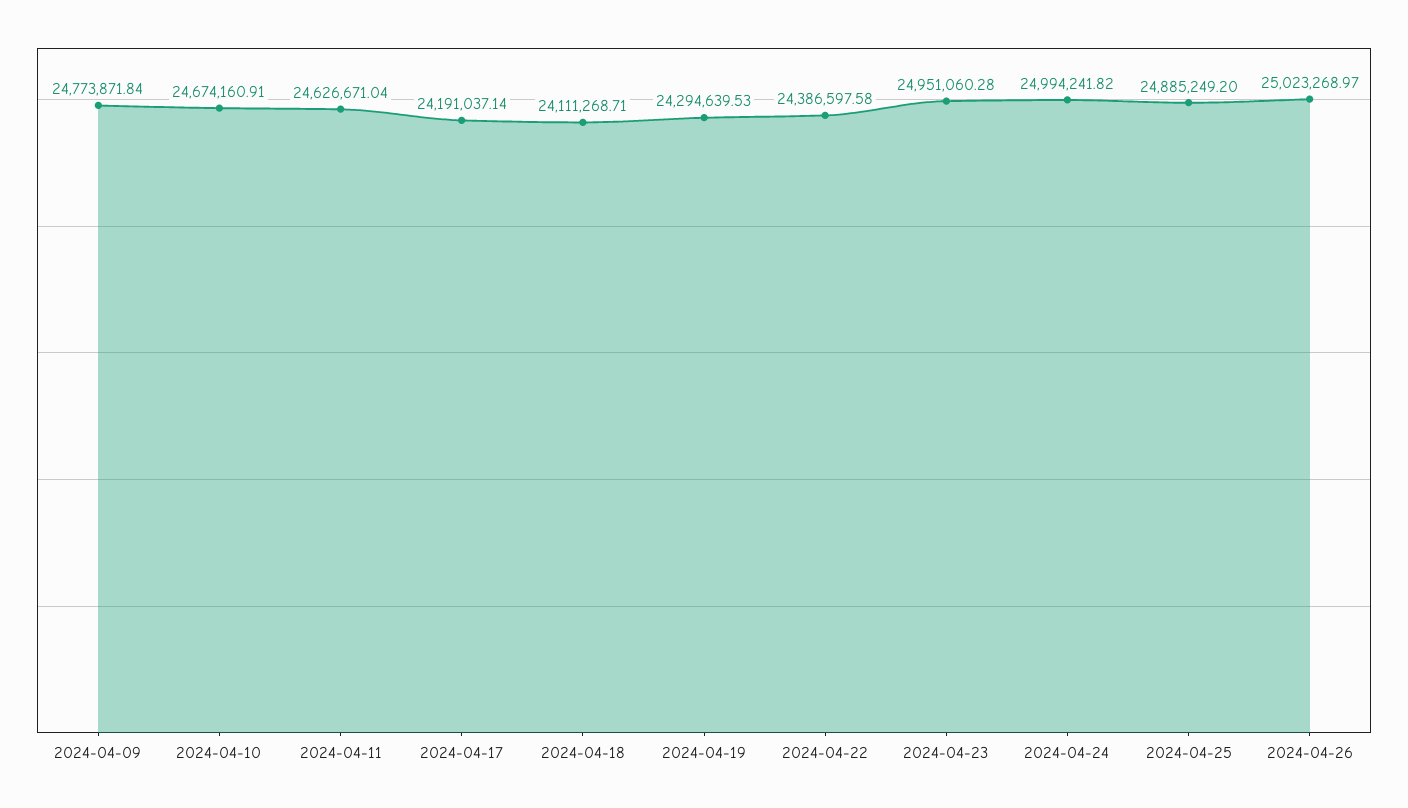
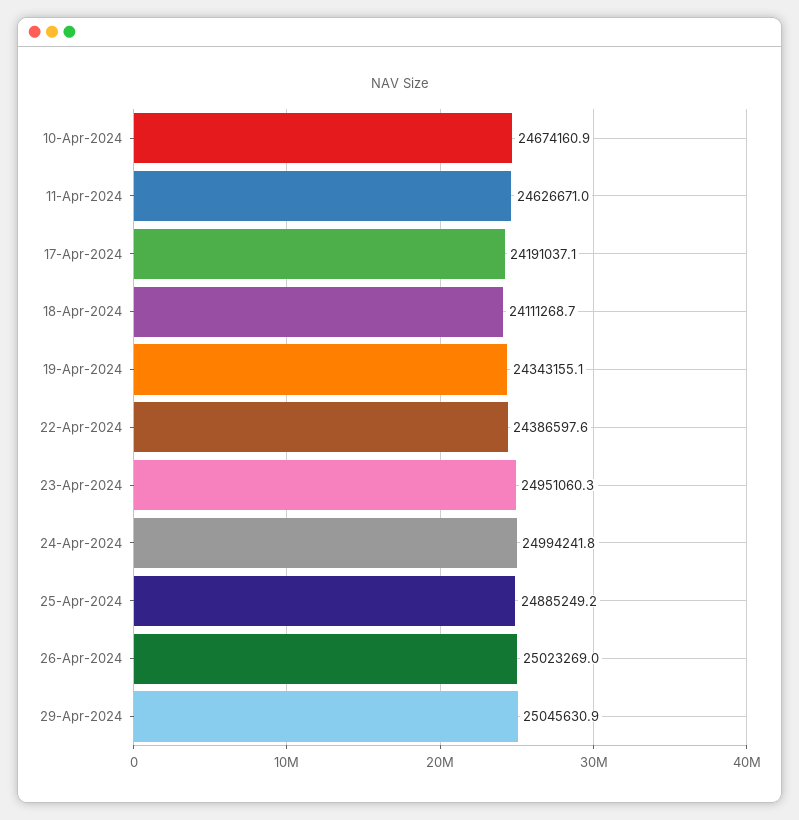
2024-04-09: 24773871.84 -> none
2024-04-19: 24294639.53 -> 24343155.1
29-Apr-2024: none -> 25045630.9

